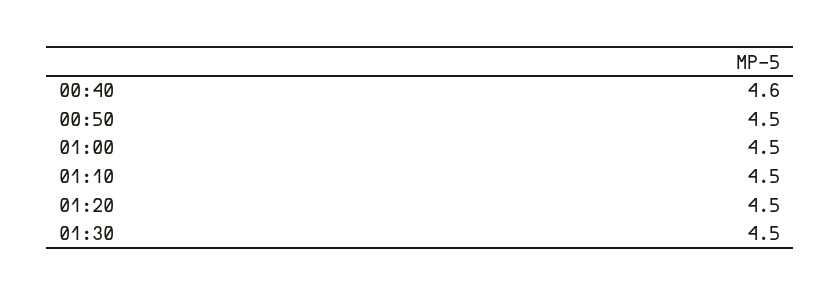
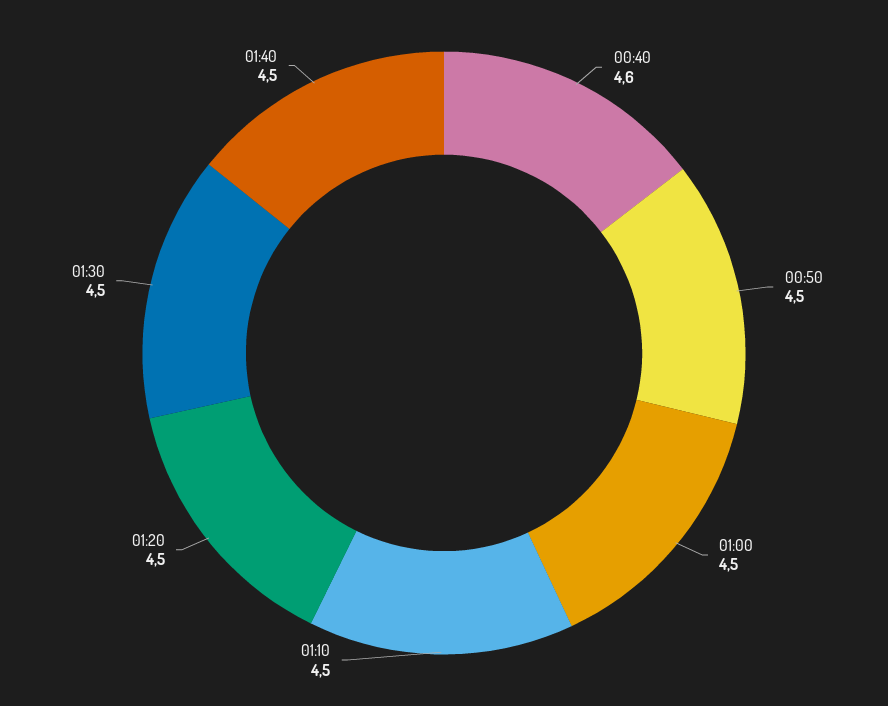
01:40: none -> 4.5

